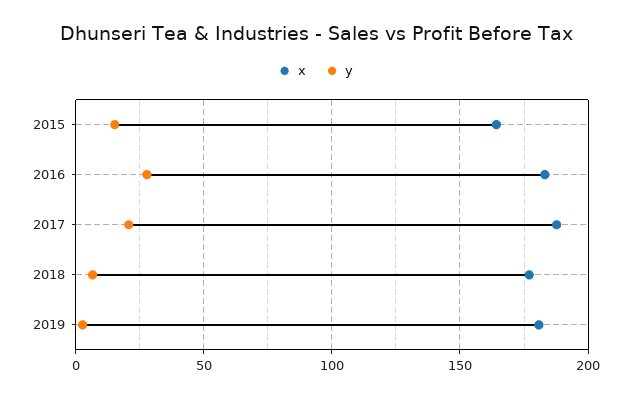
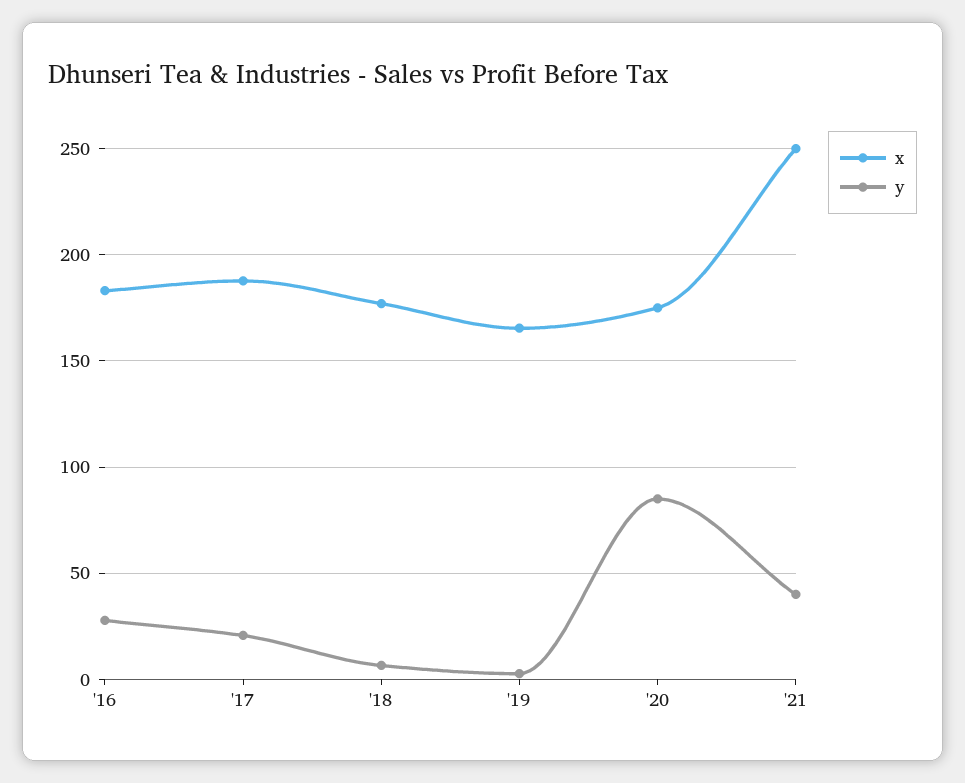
x, 2015: 165 -> none
y, 2015: 15 -> none
x, 2019: 180 -> 165
x, '20: none -> 175
y, '20: none -> 85
x, '21: none -> 250
y, '21: none -> 40

